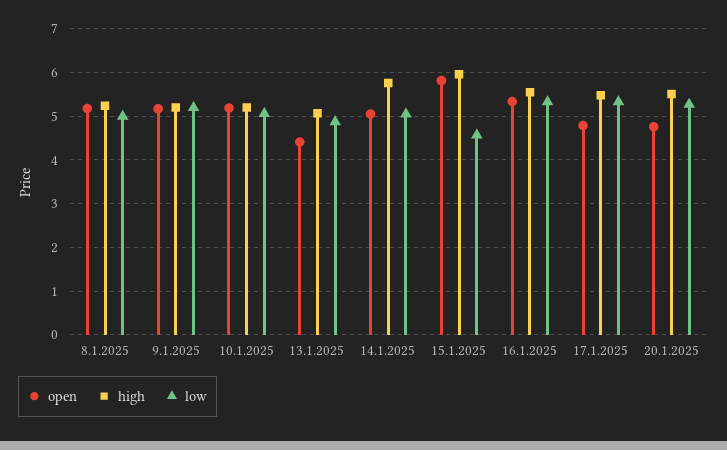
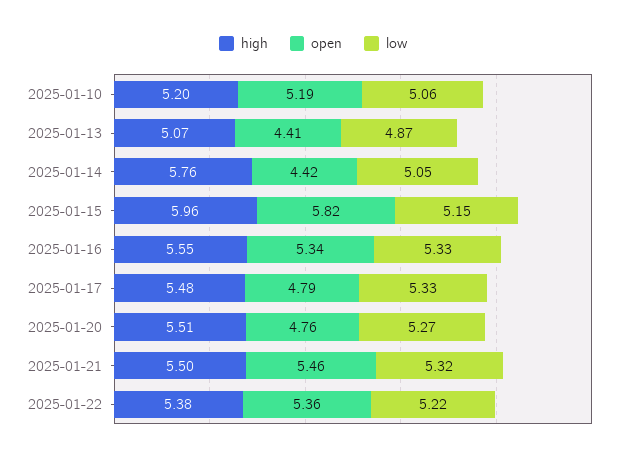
open, 8.1.2025: 5.2 -> none
high, 8.1.2025: 5.2 -> none
low, 8.1.2025: 5 -> none
open, 9.1.2025: 5.2 -> none
high, 9.1.2025: 5.2 -> none
low, 9.1.2025: 5.2 -> none
open, 14.1.2025: 5 -> 4.42
low, 15.1.2025: 4.6 -> 5.15
high, 2025-01-21: none -> 5.5
open, 2025-01-21: none -> 5.46
low, 2025-01-21: none -> 5.32
high, 2025-01-22: none -> 5.38
open, 2025-01-22: none -> 5.36
low, 2025-01-22: none -> 5.22

